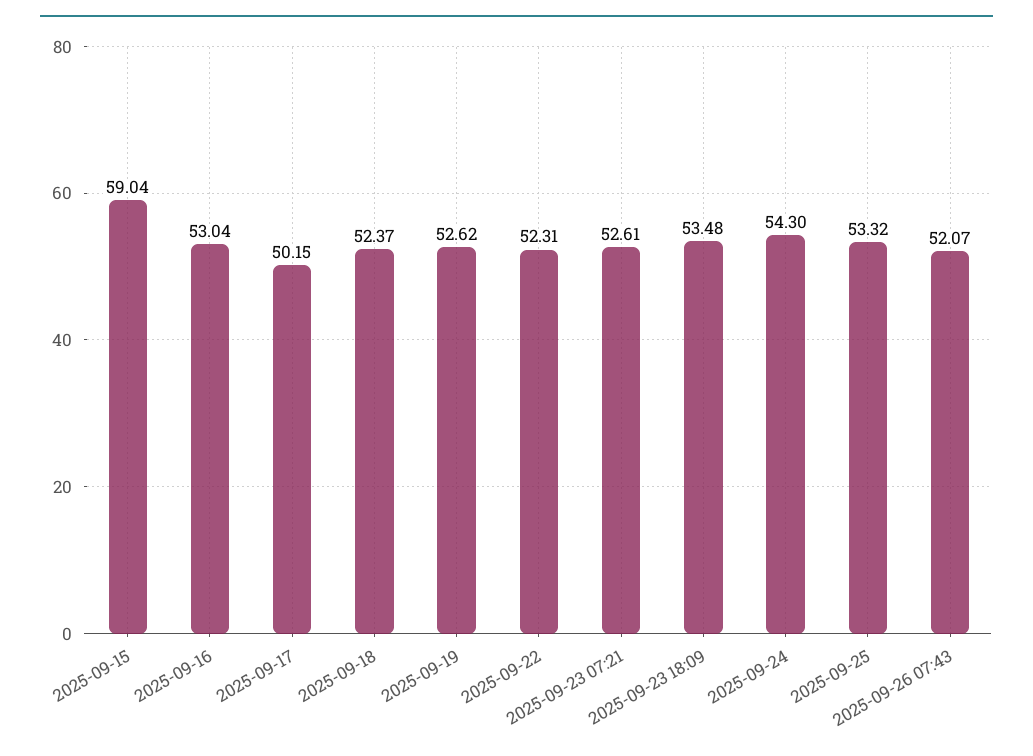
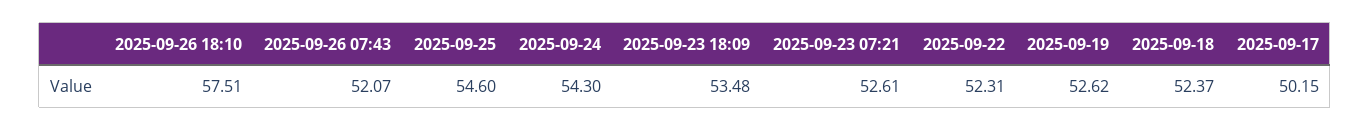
2025-09-15: 59.04 -> none
2025-09-16: 53.04 -> none
2025-09-25: 53.32 -> 54.6
2025-09-26 18:10: none -> 57.51

